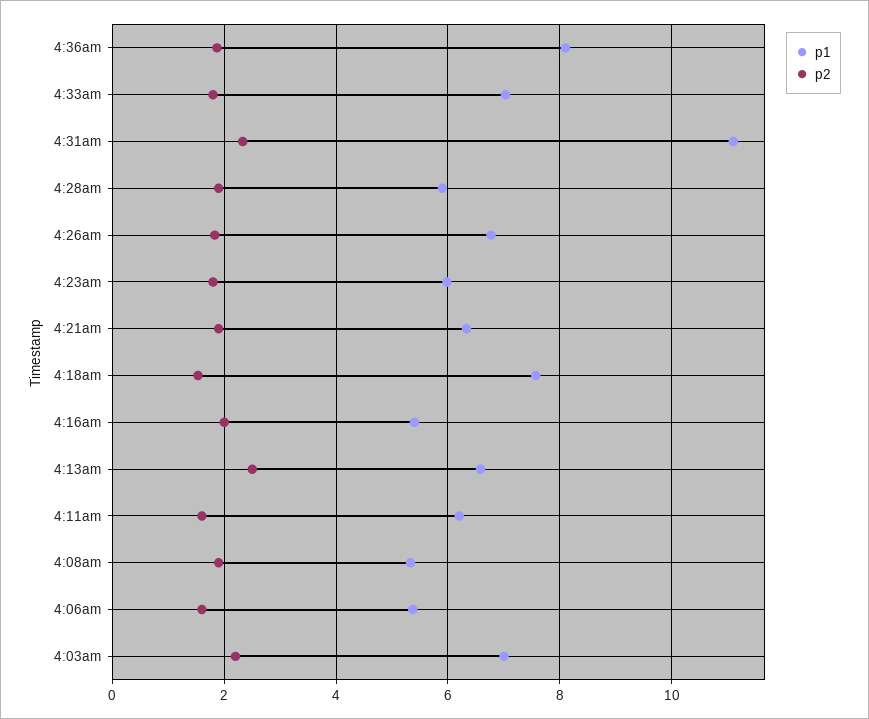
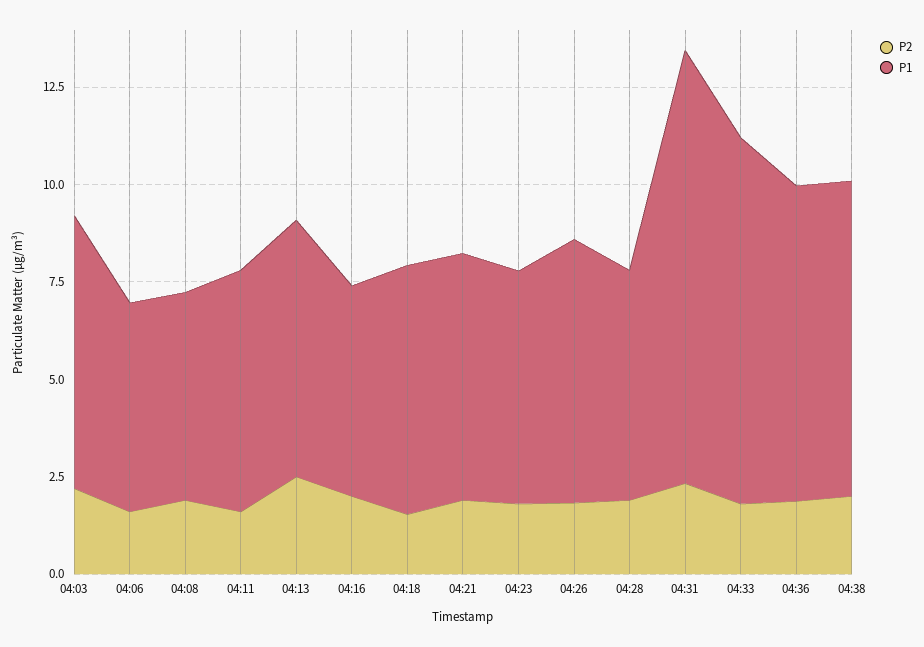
p1, 4:33am: 7 -> 9.5
p1, 4:18am: 7.6 -> 6.5
p2, 04:38: none -> 2
p1, 04:38: none -> 8

